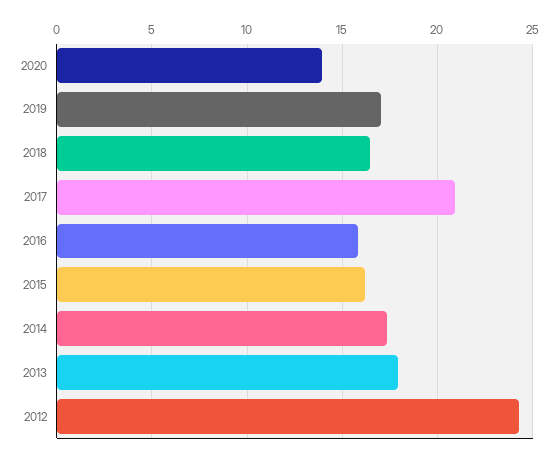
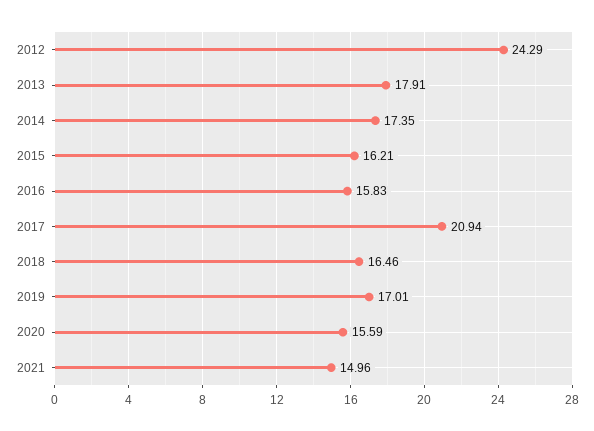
2020: 14 -> 15.59
2021: none -> 14.96

